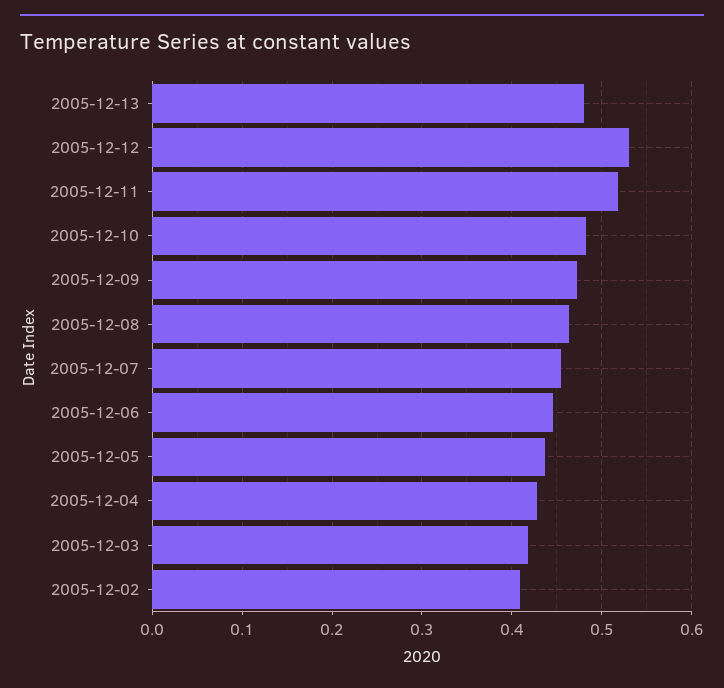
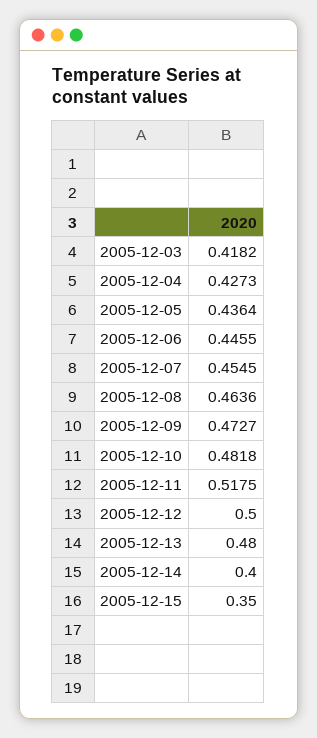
2005-12-12: 0.53 -> 0.5
2005-12-02: 0.41 -> none
2005-12-14: none -> 0.4
2005-12-15: none -> 0.35

